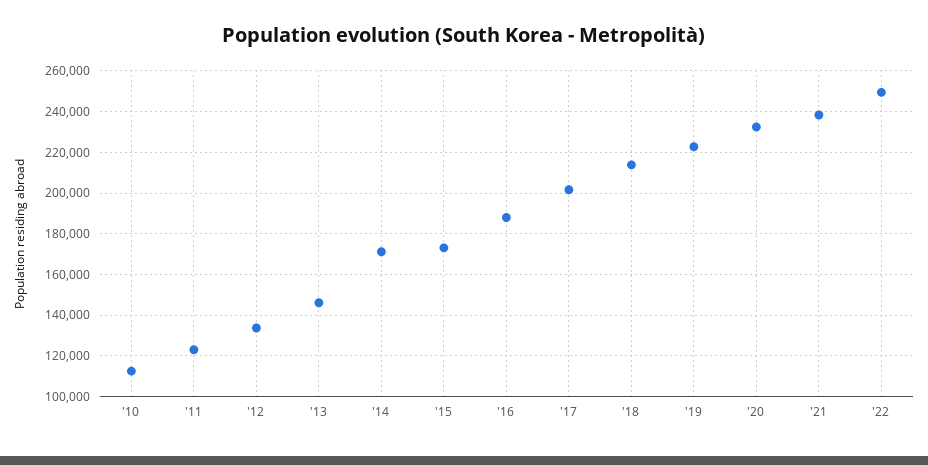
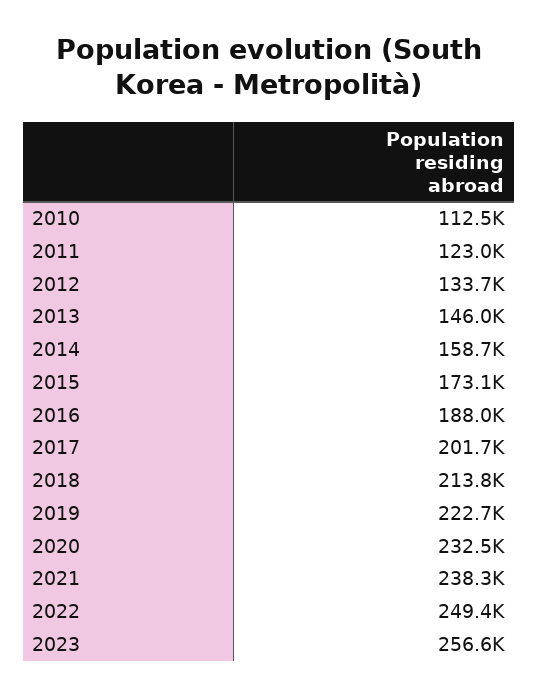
'14: 170000 -> 158700
2023: none -> 256600

